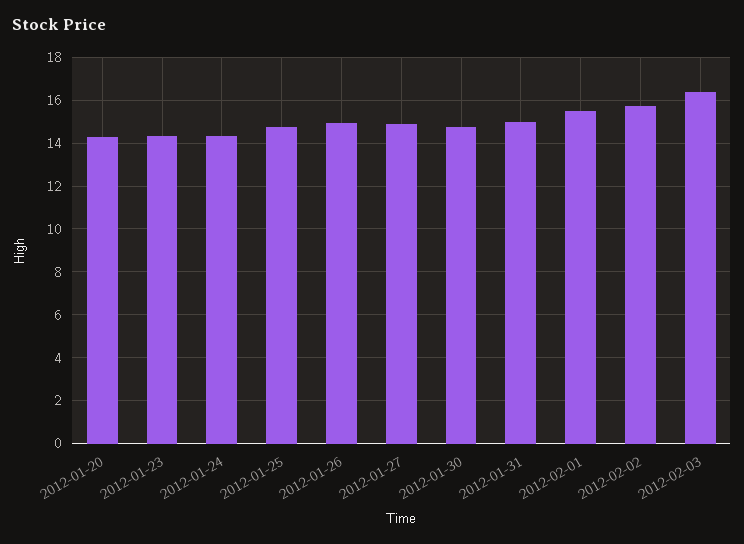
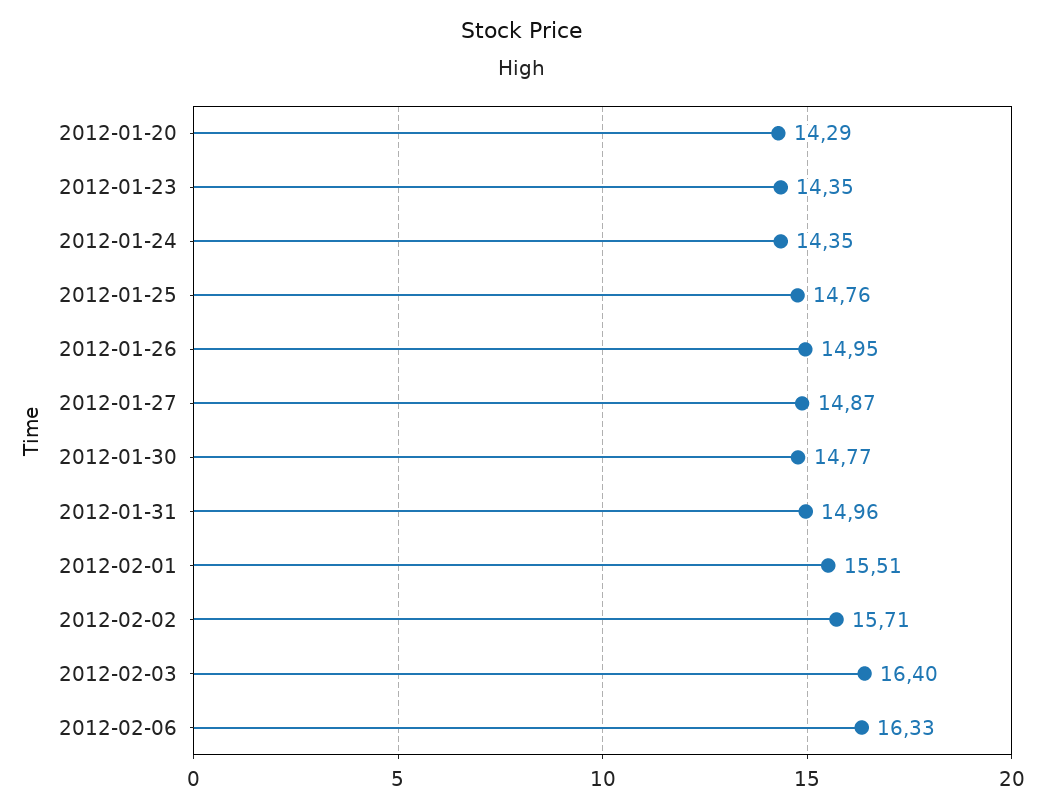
2012-02-06: none -> 16.33

